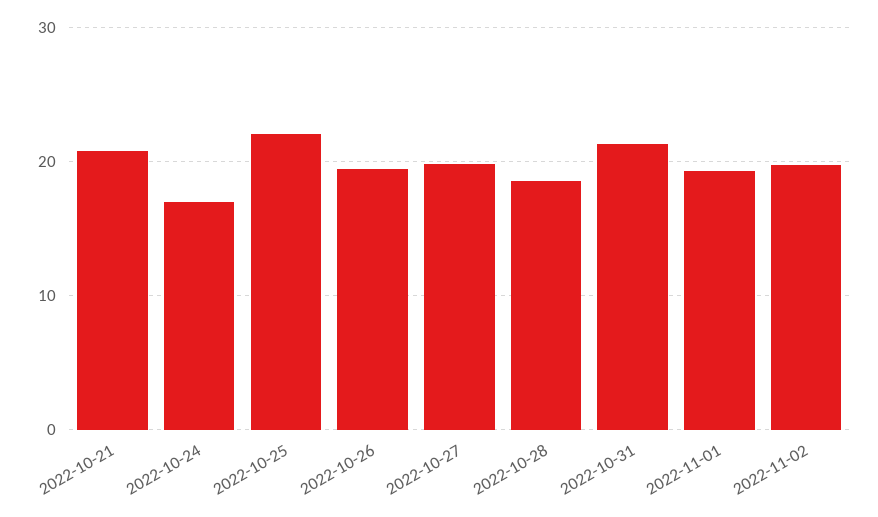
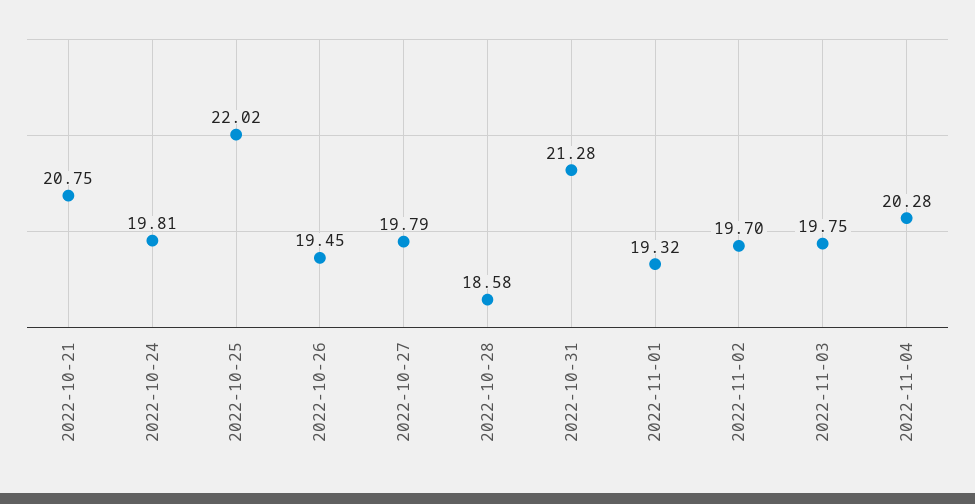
2022-10-24: 17 -> 19.81
2022-11-03: none -> 19.75
2022-11-04: none -> 20.28

